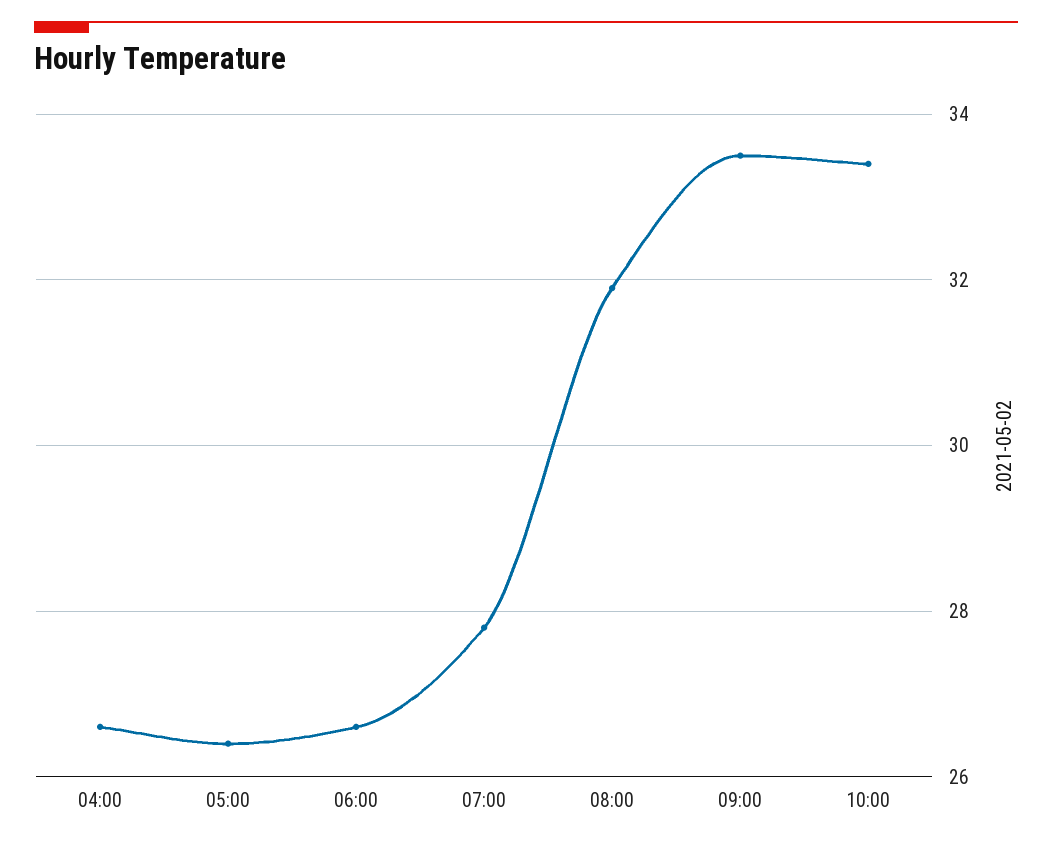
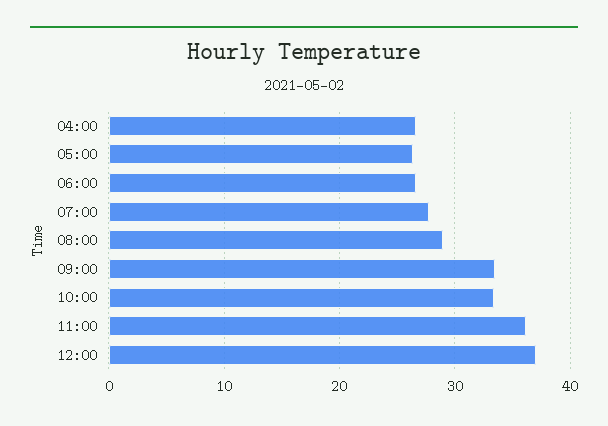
08:00: 32 -> 29
11:00: none -> 36
12:00: none -> 37

